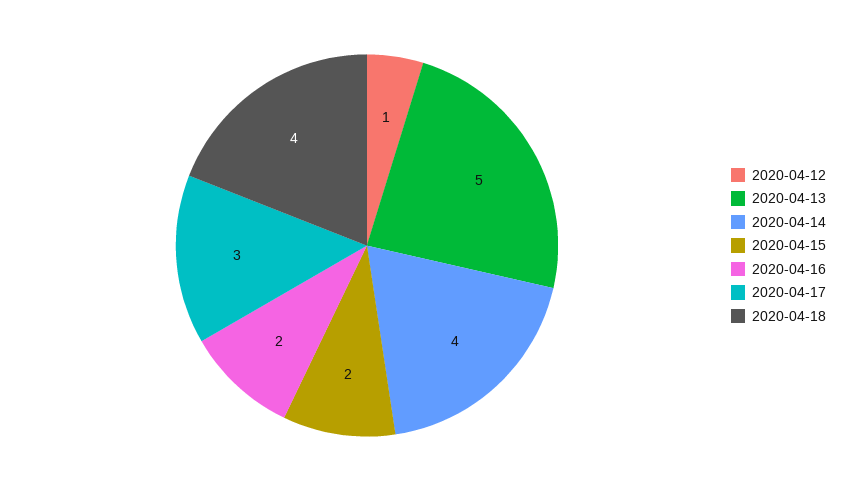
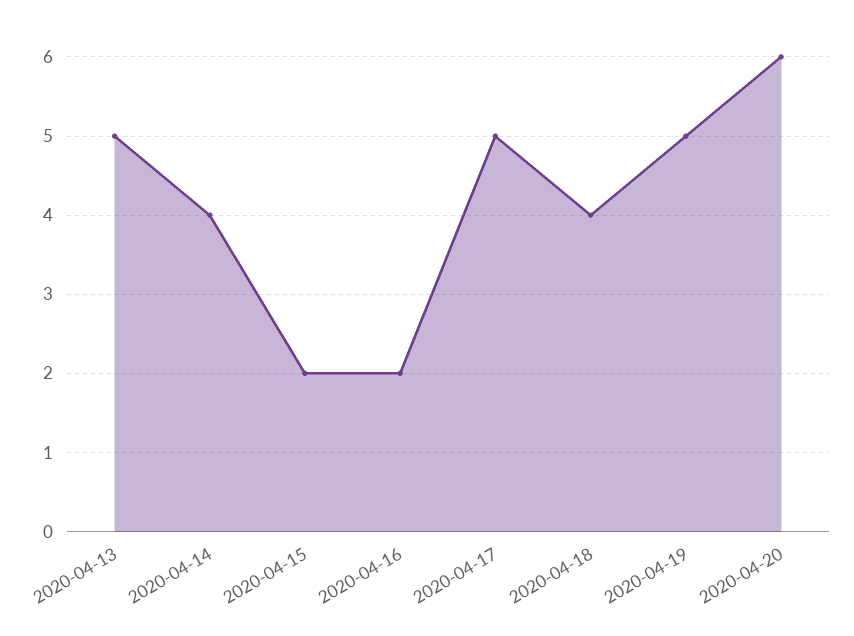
2020-04-12: 1 -> none
2020-04-17: 3 -> 5
2020-04-19: none -> 5
2020-04-20: none -> 6

